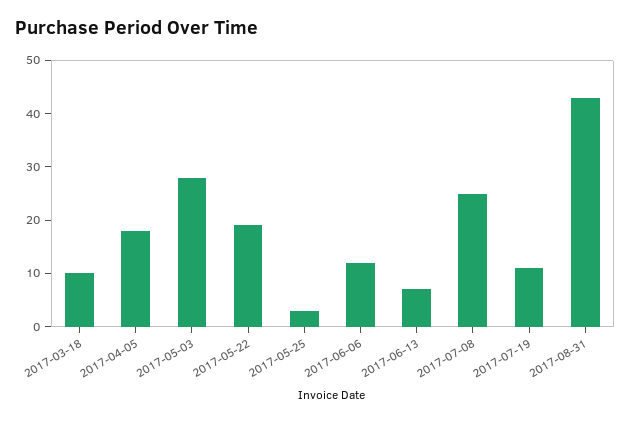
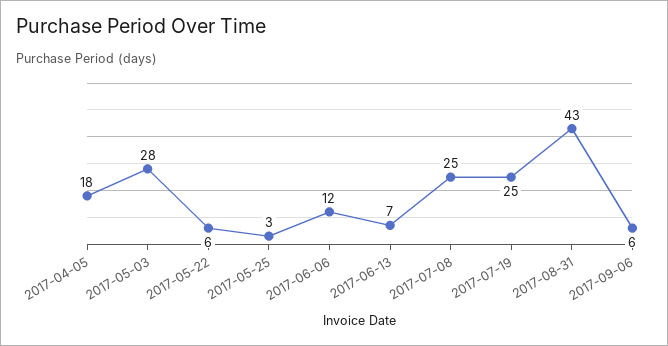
2017-03-18: 10 -> none
2017-05-22: 20 -> 6
2017-07-19: 10 -> 25
2017-09-06: none -> 6

